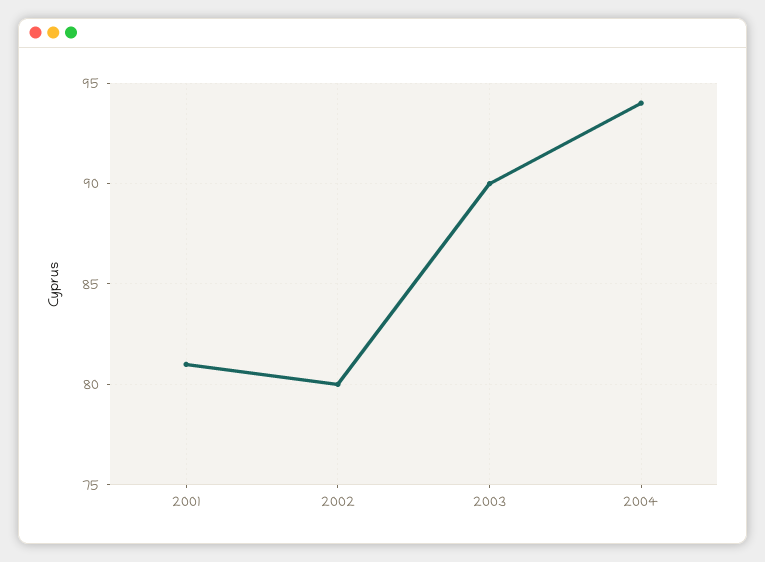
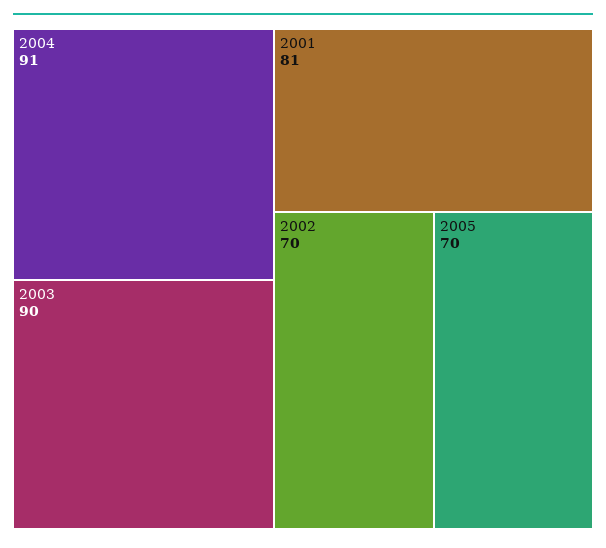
2002: 80 -> 70
2004: 94 -> 91
2005: none -> 70

